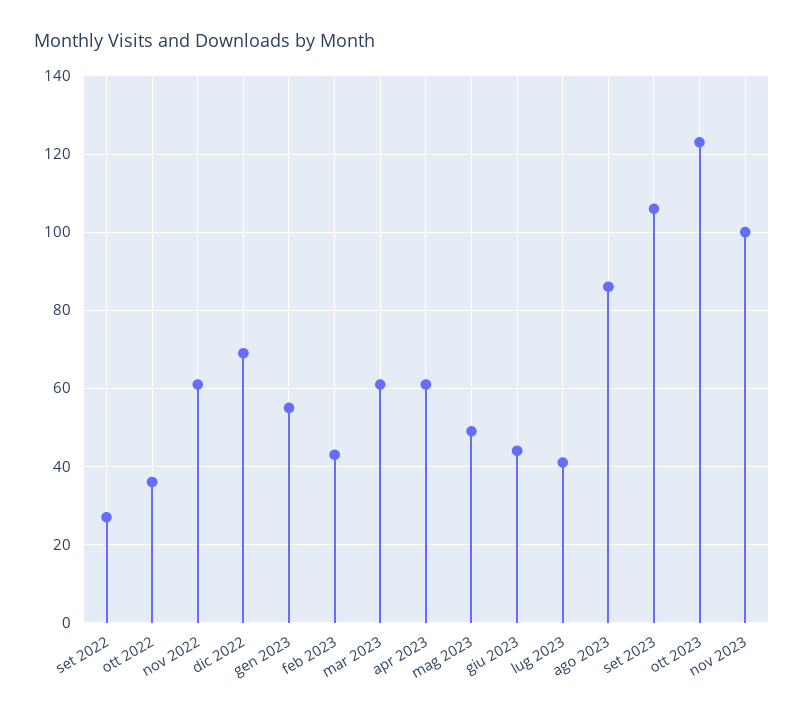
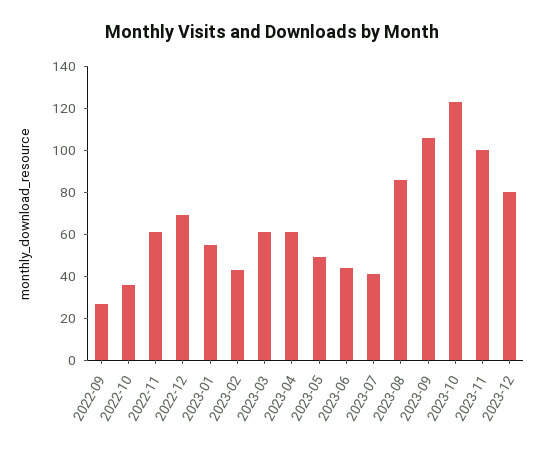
2023-12: none -> 80

